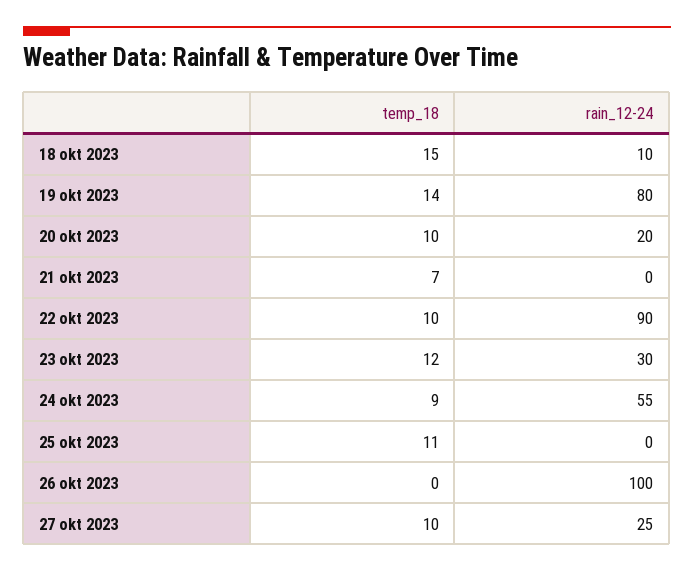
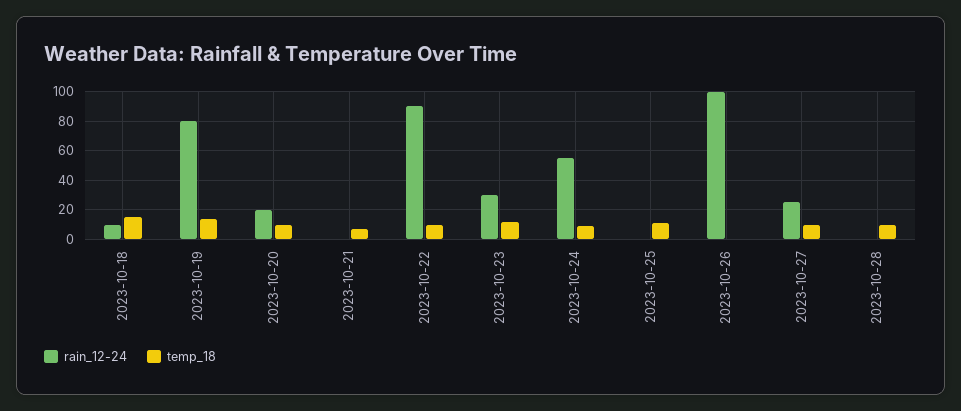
rain_12-24, 2023-10-28: none -> 0
temp_18, 2023-10-28: none -> 10

